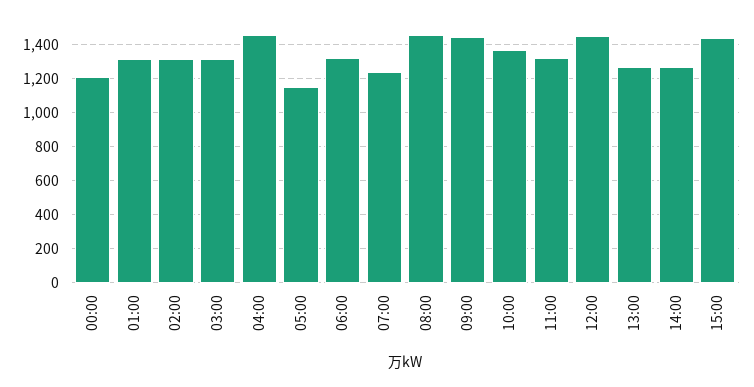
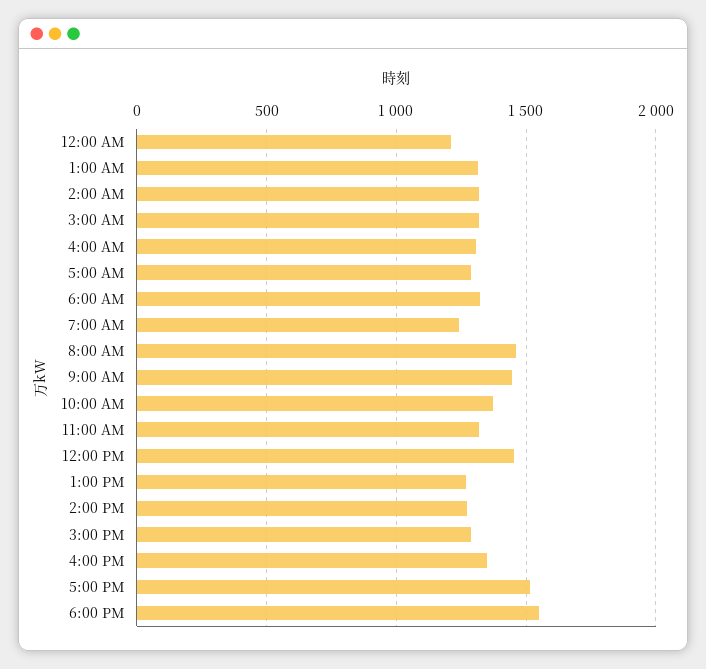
04:00: 1450 -> 1300
05:00: 1150 -> 1300
15:00: 1450 -> 1300
4:00 PM: none -> 1350
5:00 PM: none -> 1500
6:00 PM: none -> 1550

